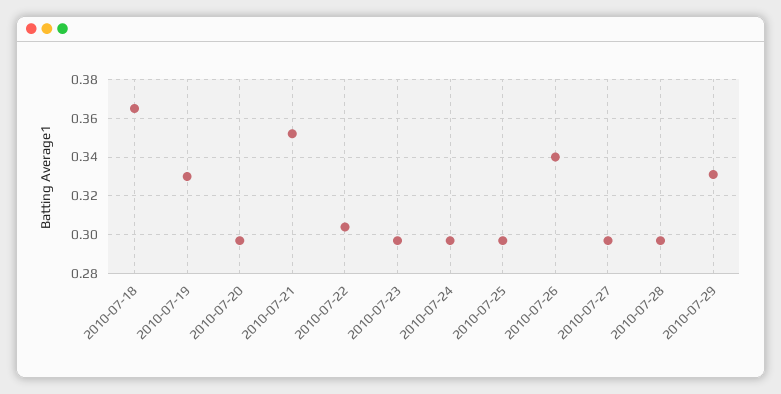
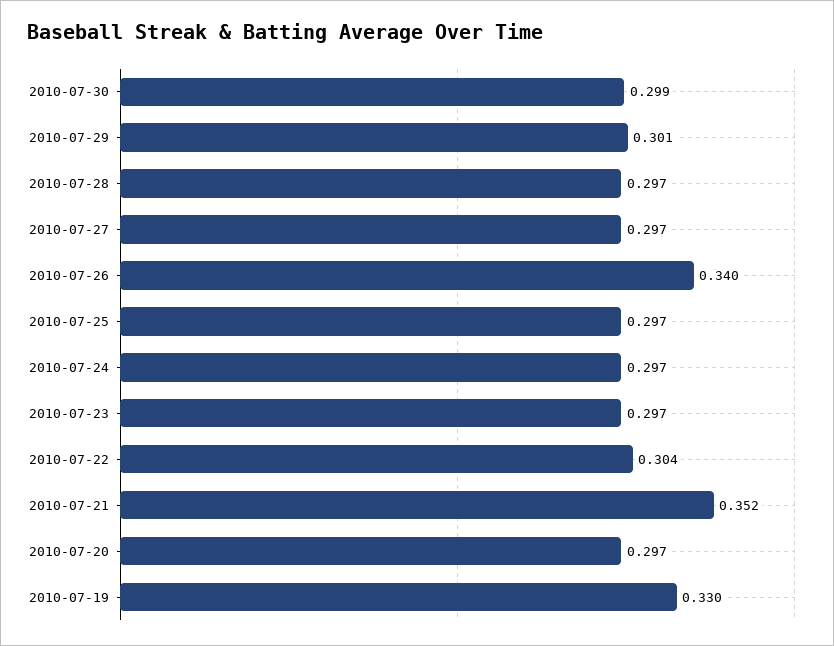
2010-07-18: 0.365 -> none
2010-07-29: 0.33 -> 0.301
2010-07-30: none -> 0.299

